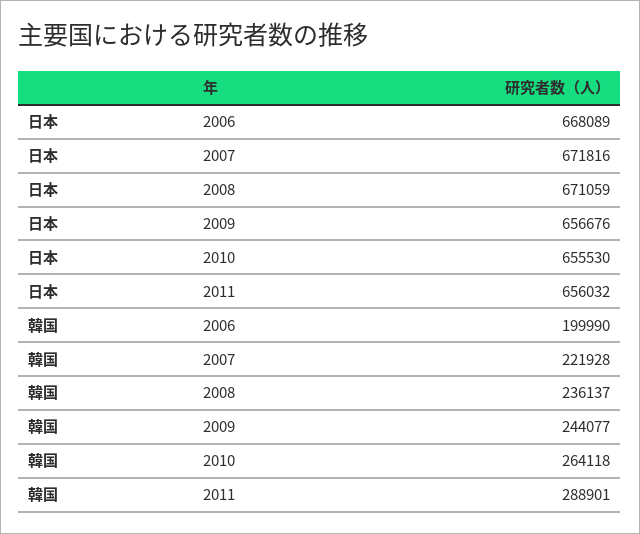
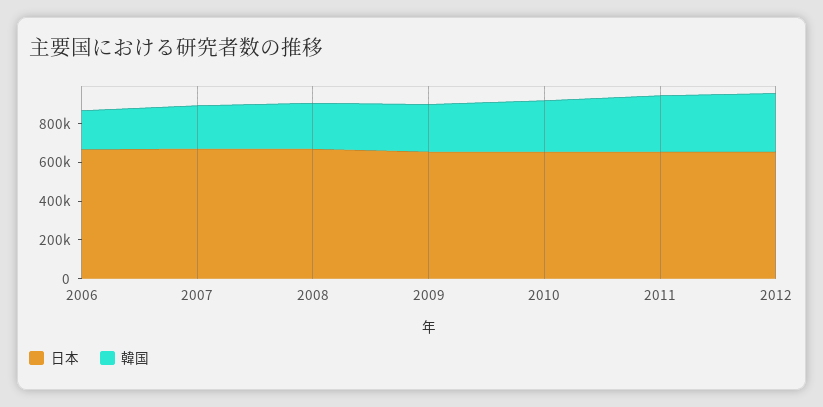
日本, 2012: none -> 650000
韓国, 2012: none -> 300000

